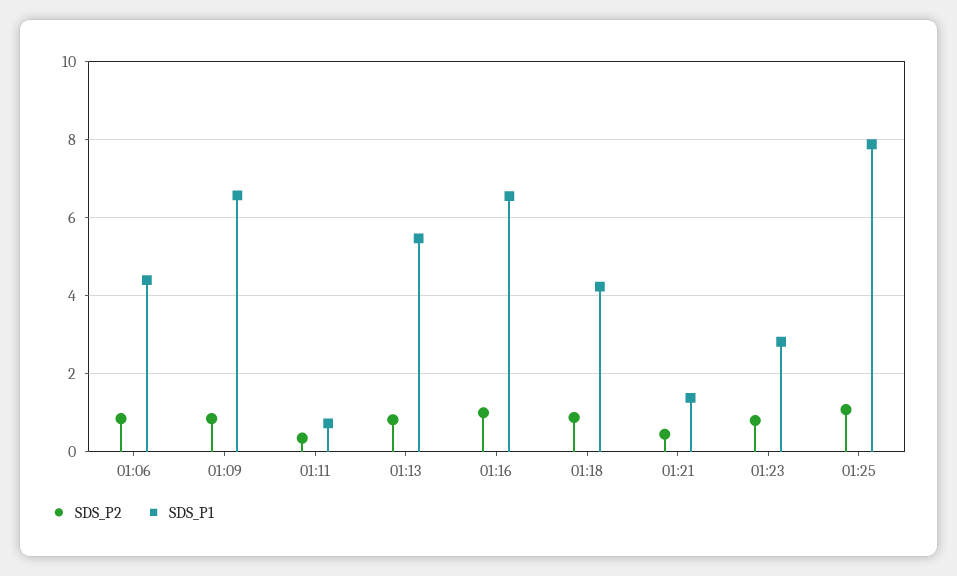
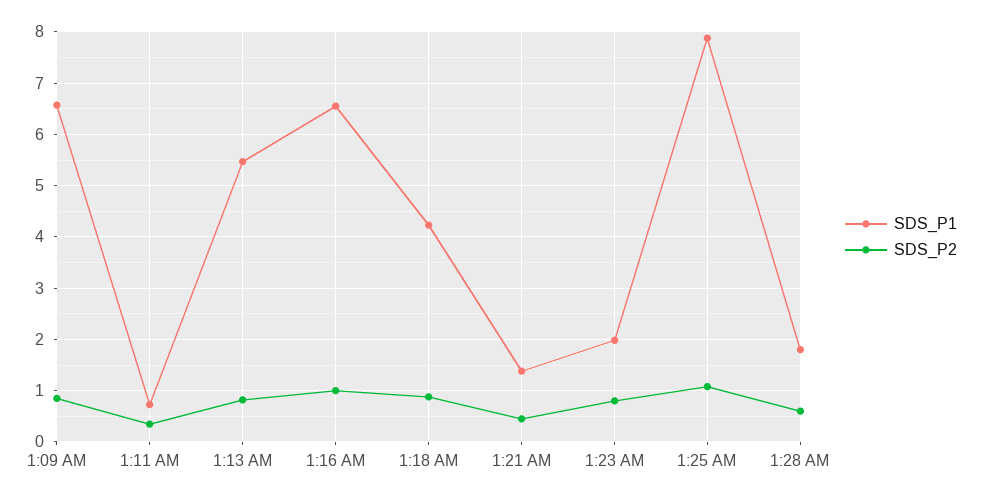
SDS_P2, 01:06: 0.8 -> none
SDS_P1, 01:06: 4.4 -> none
SDS_P1, 01:23: 2.8 -> 2
SDS_P1, 1:28 AM: none -> 1.8
SDS_P2, 1:28 AM: none -> 0.6

